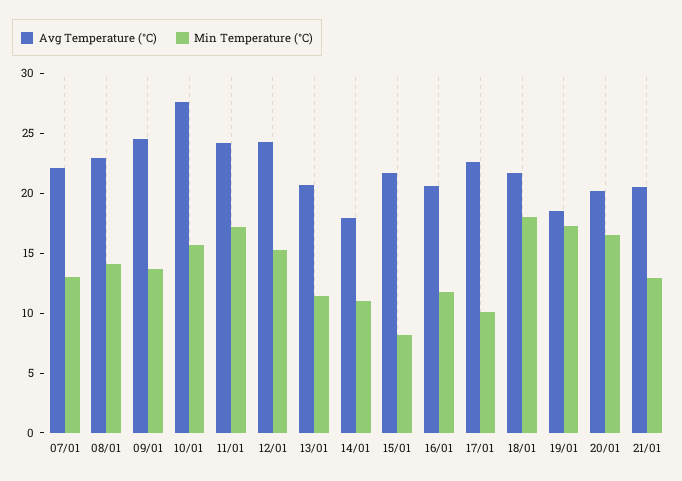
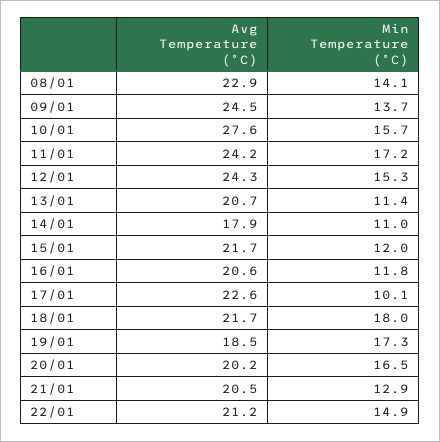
Avg Temperature (°C), 07/01: 22 -> none
Min Temperature (°C), 07/01: 13 -> none
Min Temperature (°C), 15/01: 8 -> 12
Avg Temperature (°C), 22/01: none -> 21.2
Min Temperature (°C), 22/01: none -> 14.9

